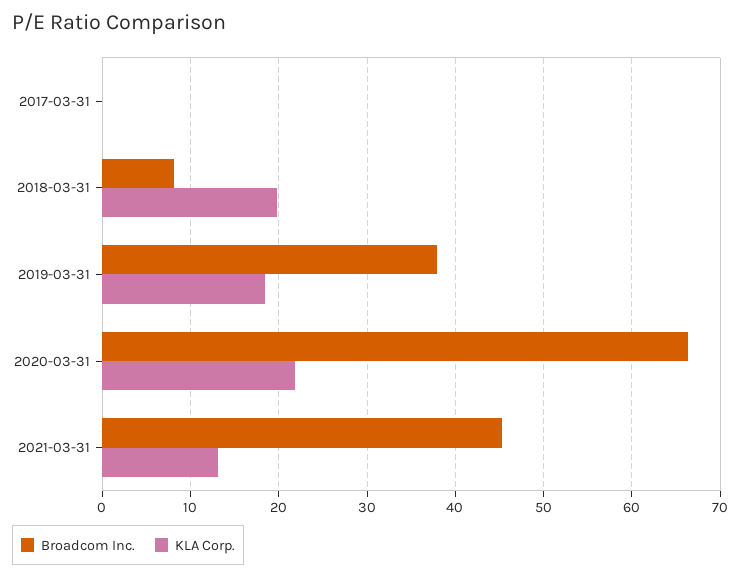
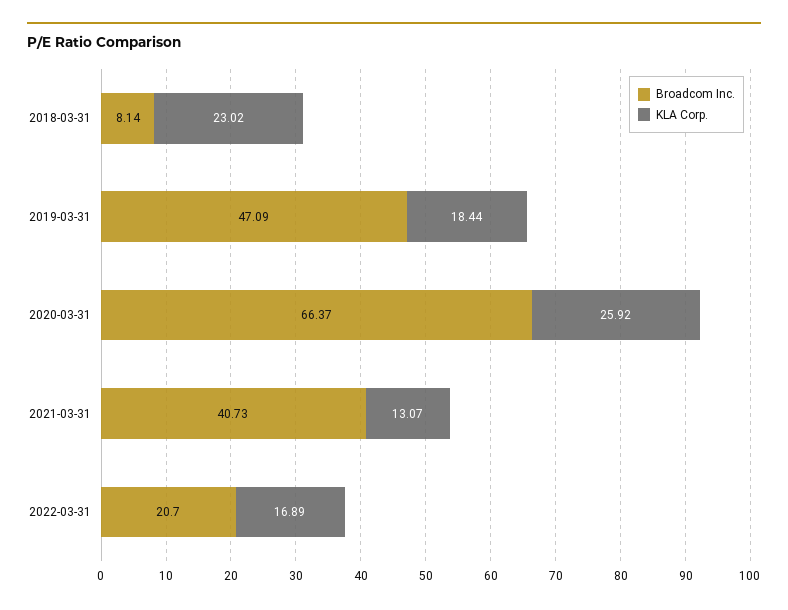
Broadcom Inc., 2017-03-31: 0 -> none
KLA Corp., 2017-03-31: 0 -> none
KLA Corp., 2018-03-31: 20 -> 23.02
Broadcom Inc., 2019-03-31: 38 -> 47.09
KLA Corp., 2020-03-31: 22 -> 25.92
Broadcom Inc., 2021-03-31: 45 -> 40.73
Broadcom Inc., 2022-03-31: none -> 20.7
KLA Corp., 2022-03-31: none -> 16.89

